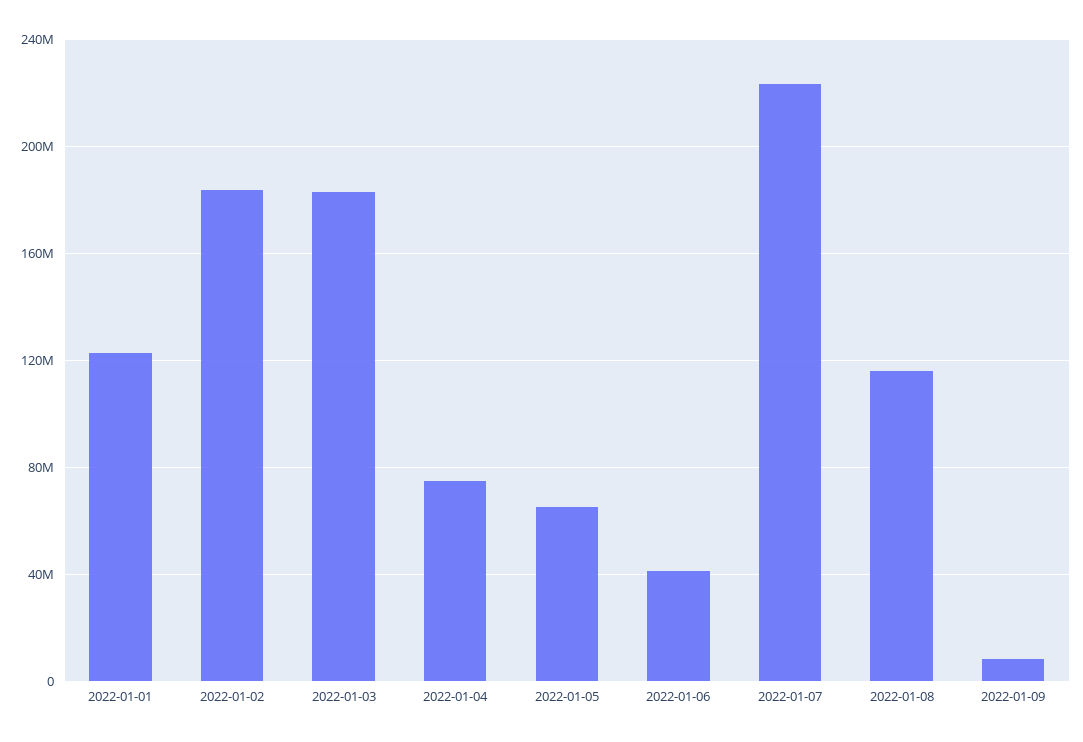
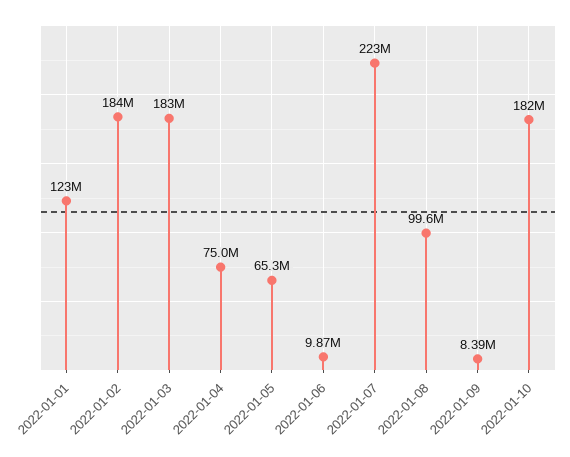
2022-01-06: 40000000 -> 9870000
2022-01-08: 115000000 -> 99600000
2022-01-10: none -> 182000000

